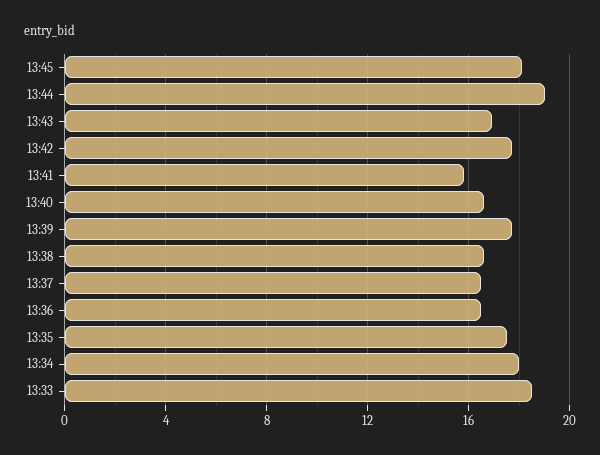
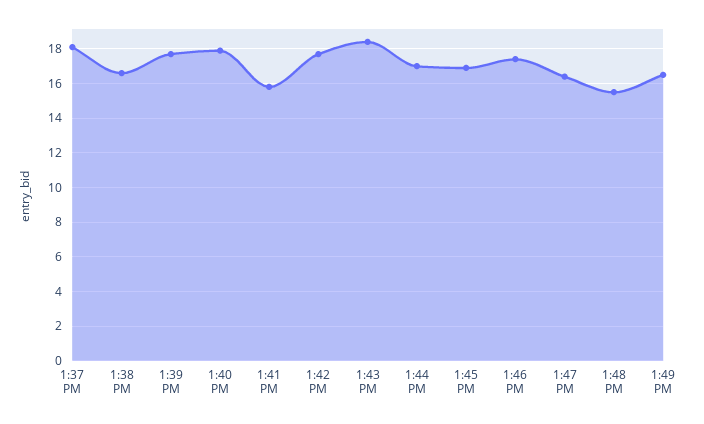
13:45: 18 -> 17
13:44: 19 -> 17
13:43: 17 -> 18.5
13:40: 16.5 -> 18
13:37: 16.5 -> 18
13:36: 16.5 -> none
13:35: 17.5 -> none
13:34: 18 -> none
13:33: 18.5 -> none
1:46 PM: none -> 17.5
1:47 PM: none -> 16.5
1:48 PM: none -> 15.5
1:49 PM: none -> 16.5

